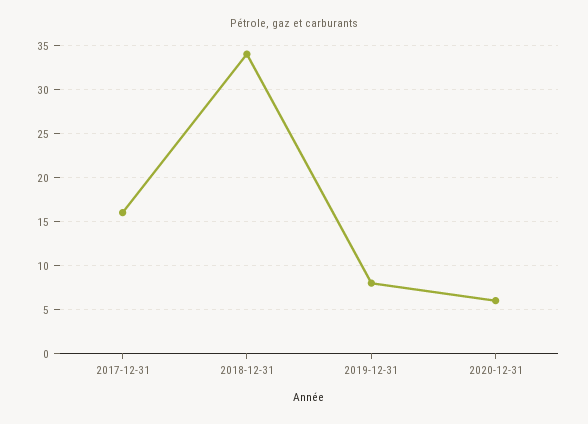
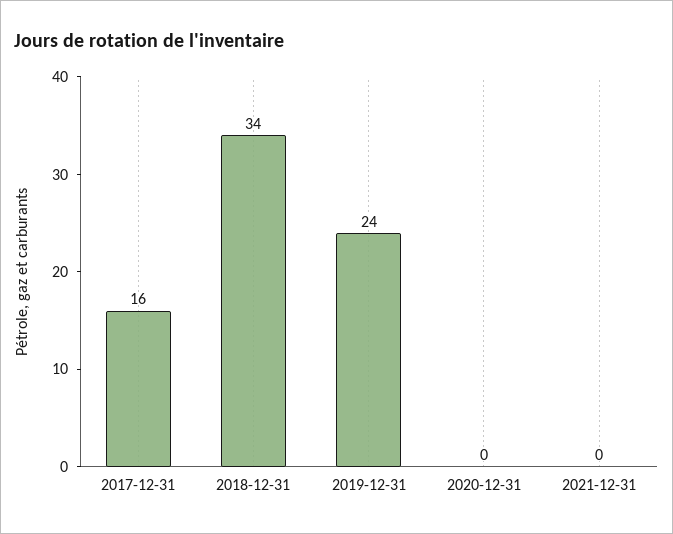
2019-12-31: 8 -> 24
2020-12-31: 6 -> 0
2021-12-31: none -> 0

